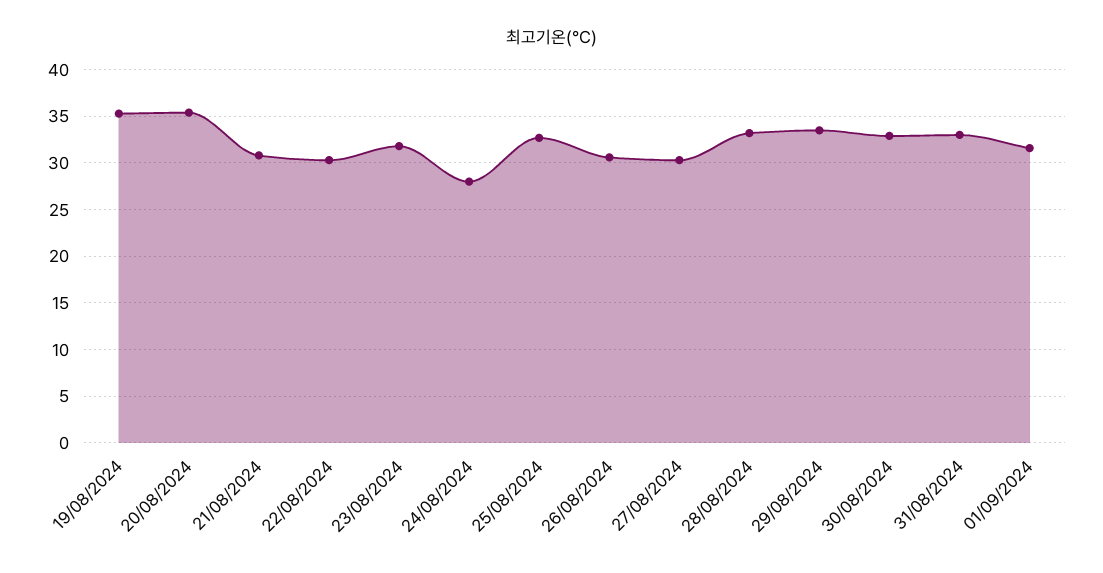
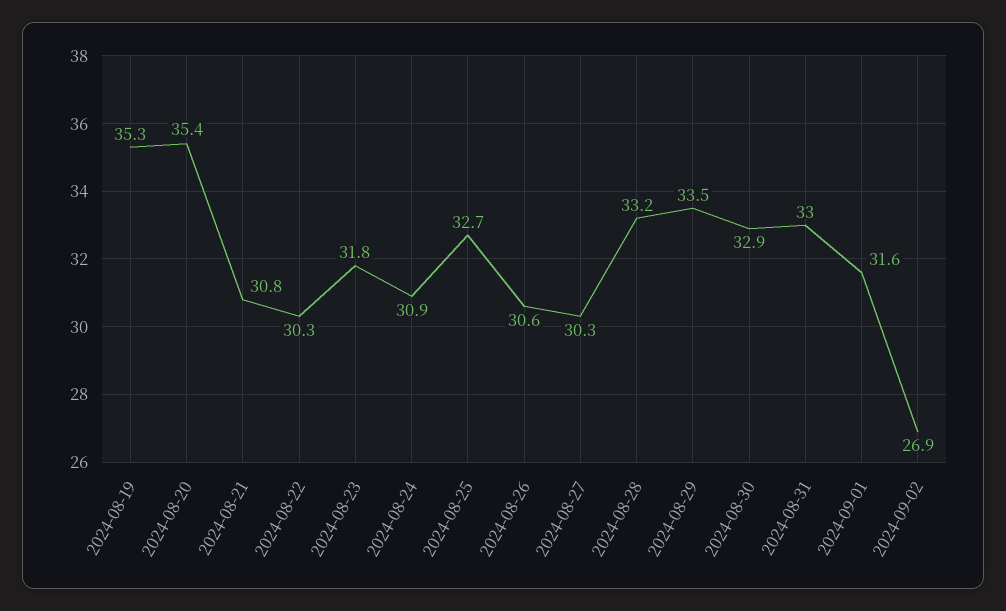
24/08/2024: 28 -> 30.9
2024-09-02: none -> 26.9

